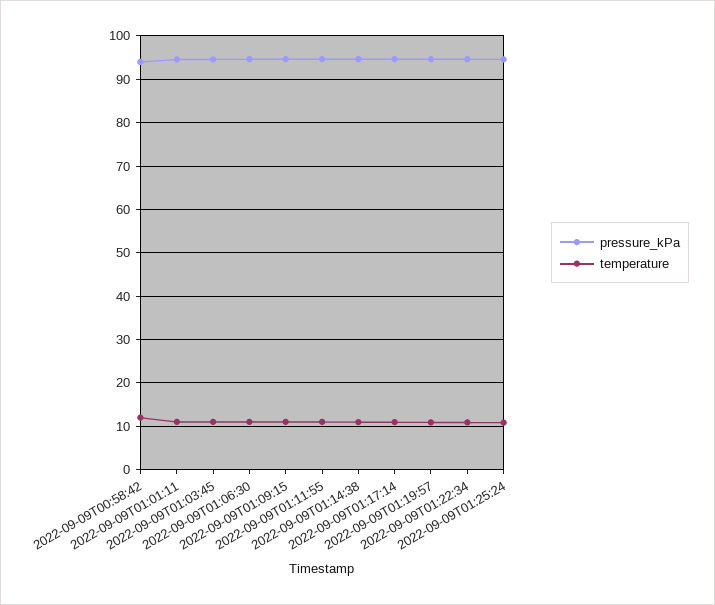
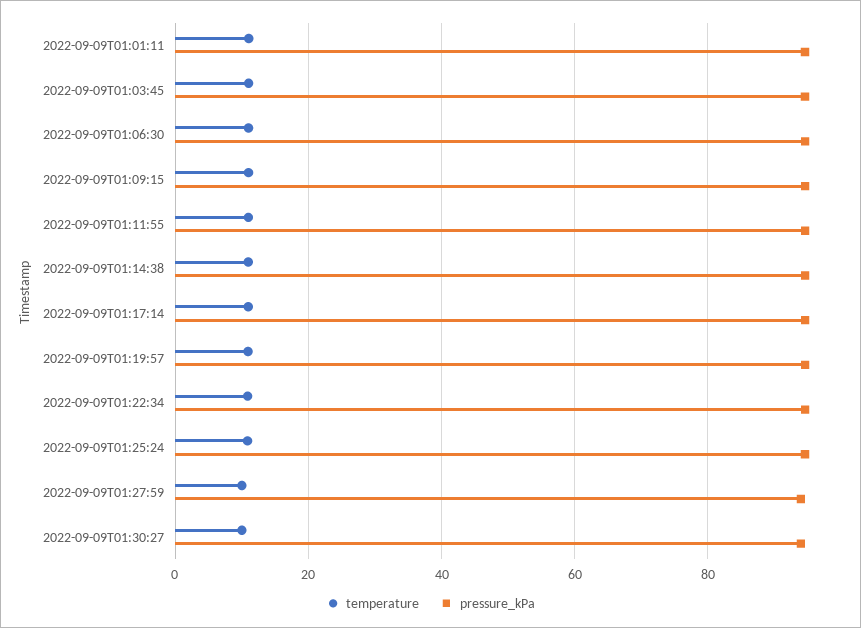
pressure_kPa, 2022-09-09T00:58:42: 94 -> none
temperature, 2022-09-09T00:58:42: 12 -> none
temperature, 2022-09-09T01:27:59: none -> 10
pressure_kPa, 2022-09-09T01:27:59: none -> 94
temperature, 2022-09-09T01:30:27: none -> 10
pressure_kPa, 2022-09-09T01:30:27: none -> 94

